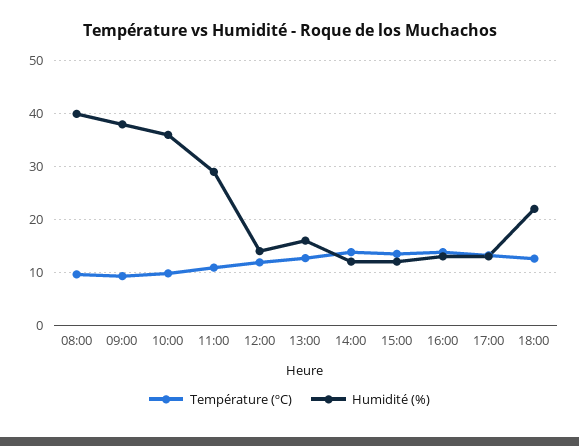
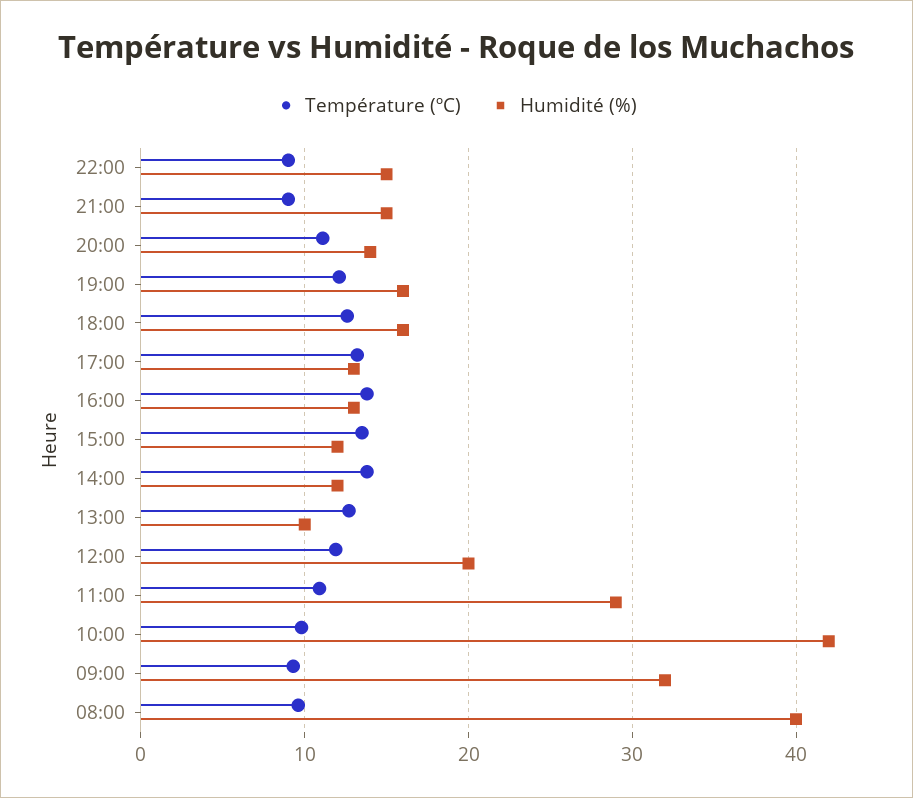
Humidité (%), 09:00: 38 -> 32
Humidité (%), 10:00: 36 -> 42
Humidité (%), 12:00: 14 -> 20
Humidité (%), 13:00: 16 -> 10
Humidité (%), 18:00: 22 -> 16
Température (ºC), 22:00: none -> 9
Humidité (%), 22:00: none -> 15
Température (ºC), 21:00: none -> 9
Humidité (%), 21:00: none -> 15
Température (ºC), 20:00: none -> 11
Humidité (%), 20:00: none -> 14
Température (ºC), 19:00: none -> 12
Humidité (%), 19:00: none -> 16

